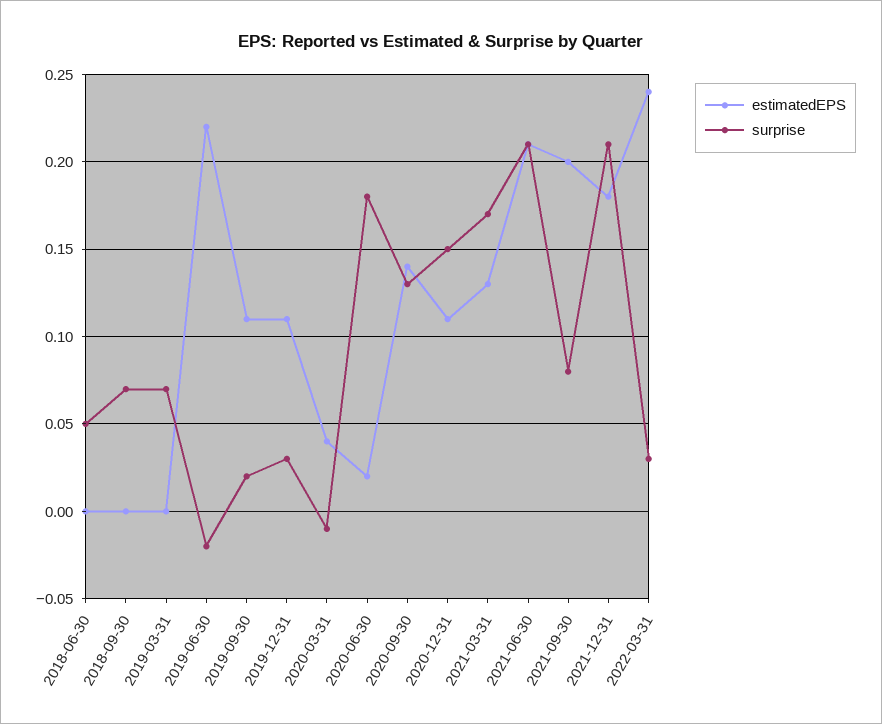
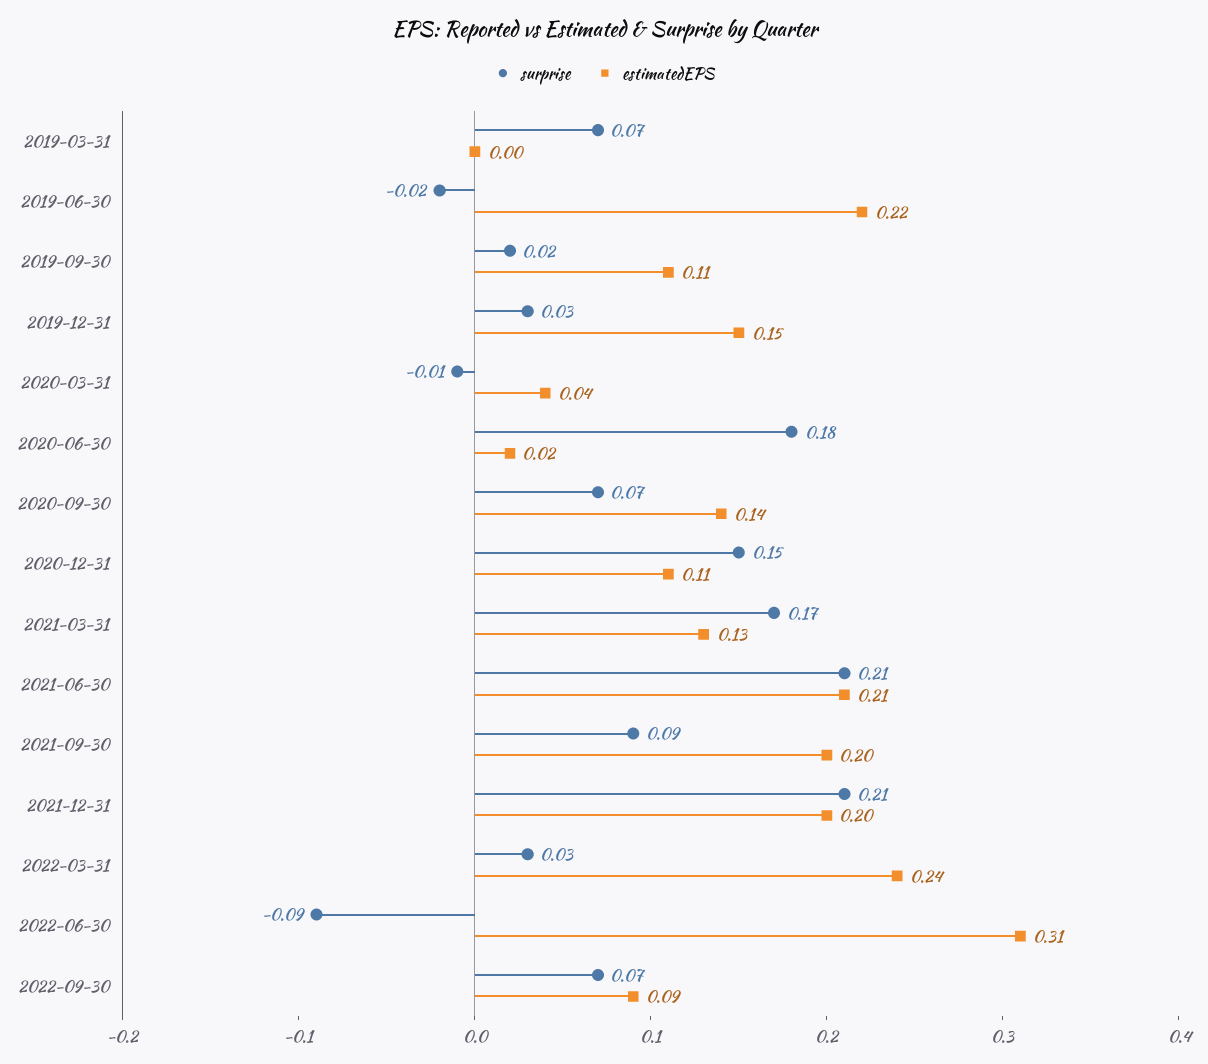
estimatedEPS, 2018-06-30: 0 -> none
surprise, 2018-06-30: 0.05 -> none
estimatedEPS, 2018-09-30: 0 -> none
surprise, 2018-09-30: 0.07 -> none
estimatedEPS, 2019-12-31: 0.11 -> 0.15
surprise, 2020-09-30: 0.13 -> 0.07
surprise, 2021-09-30: 0.08 -> 0.09
estimatedEPS, 2021-12-31: 0.18 -> 0.2
surprise, 2022-06-30: none -> -0.09
estimatedEPS, 2022-06-30: none -> 0.31
surprise, 2022-09-30: none -> 0.07
estimatedEPS, 2022-09-30: none -> 0.09

